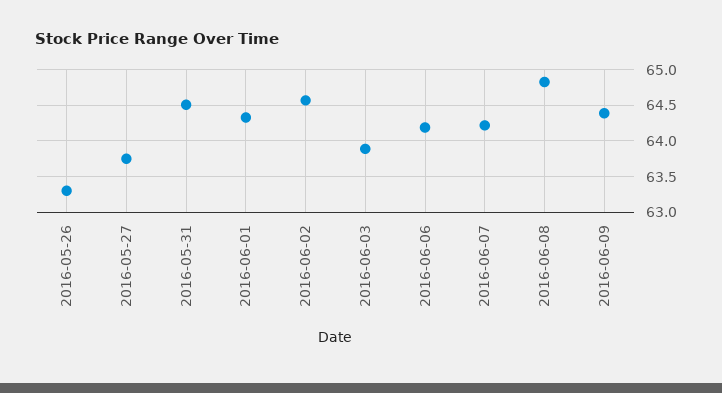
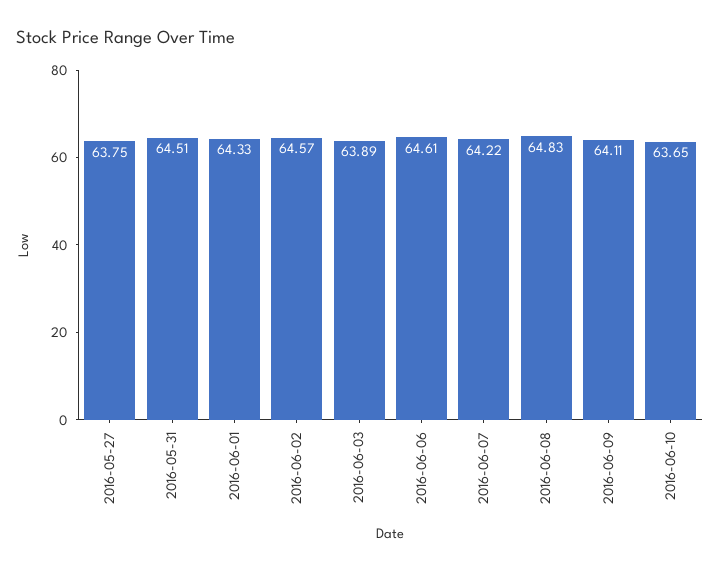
2016-05-26: 63.3 -> none
2016-06-06: 64.2 -> 64.61
2016-06-09: 64.4 -> 64.11
2016-06-10: none -> 63.65

